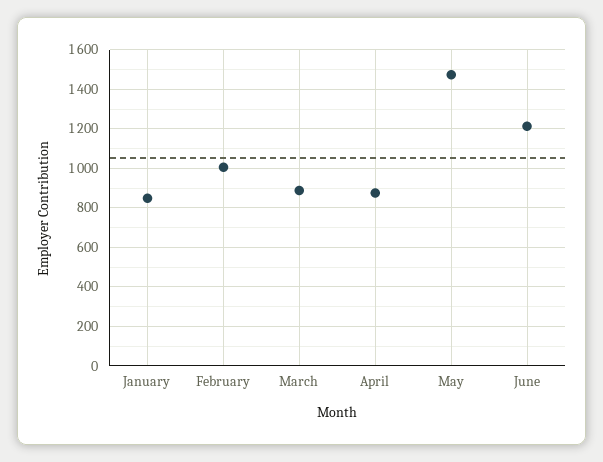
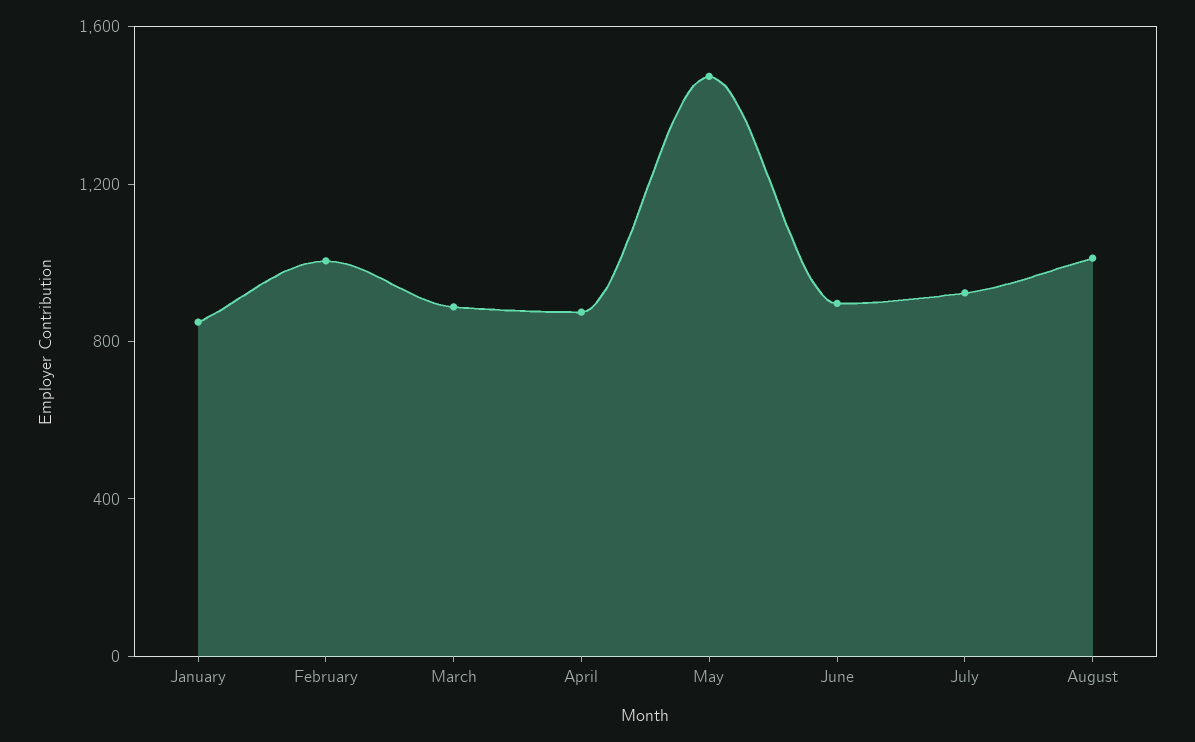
June: 1200 -> 900
July: none -> 900
August: none -> 1000

